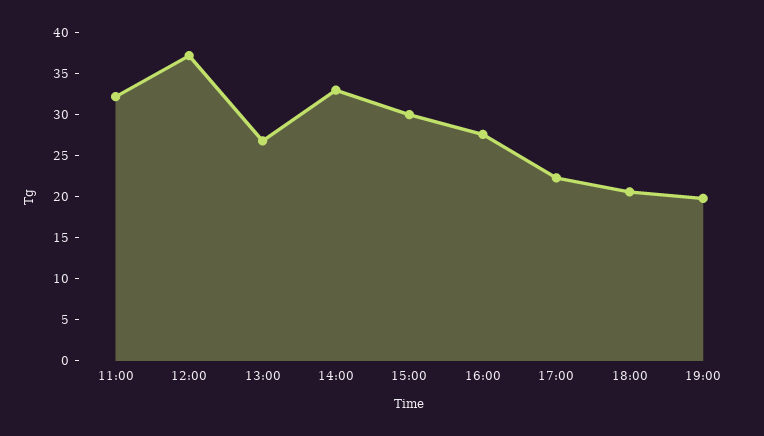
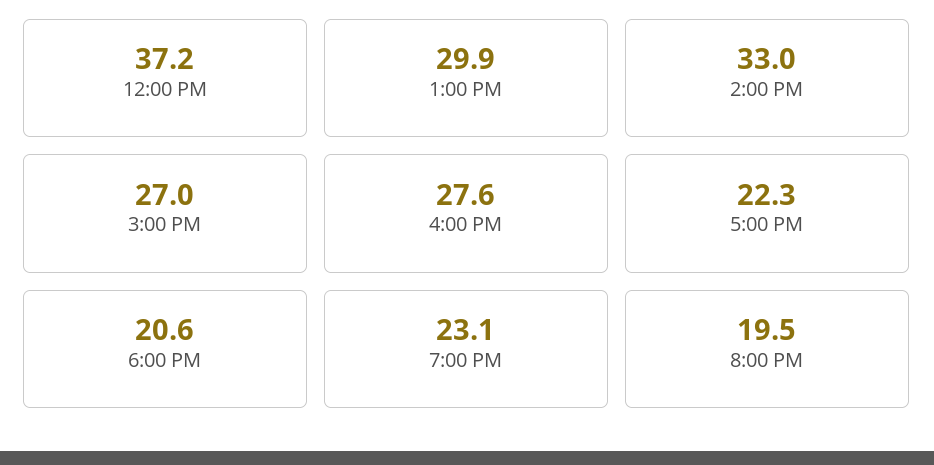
11:00: 32 -> none
13:00: 27 -> 29.9
15:00: 30 -> 27
19:00: 20 -> 23.1
8:00 PM: none -> 19.5

